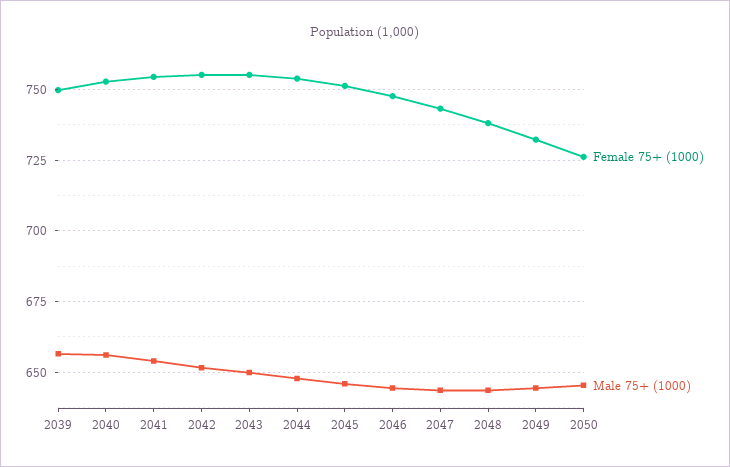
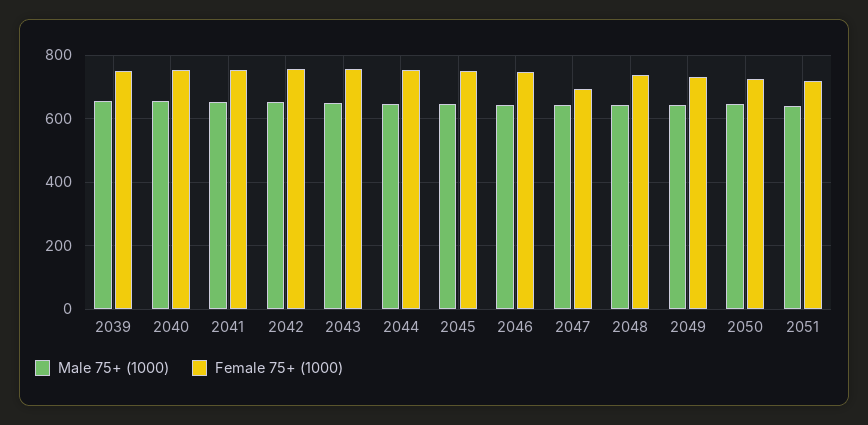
Female 75+ (1000), 2047: 742.5 -> 700
Male 75+ (1000), 2051: none -> 640
Female 75+ (1000), 2051: none -> 720

